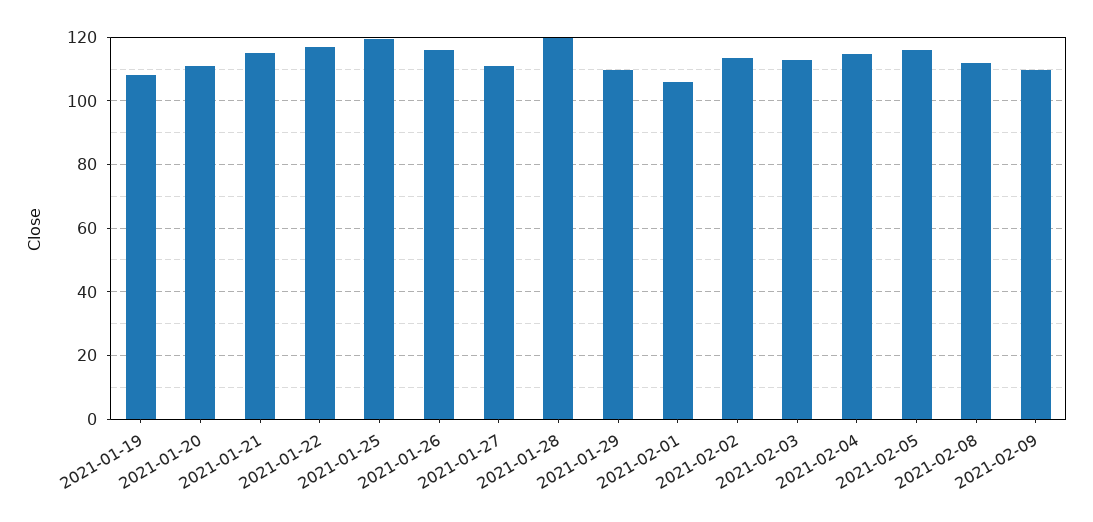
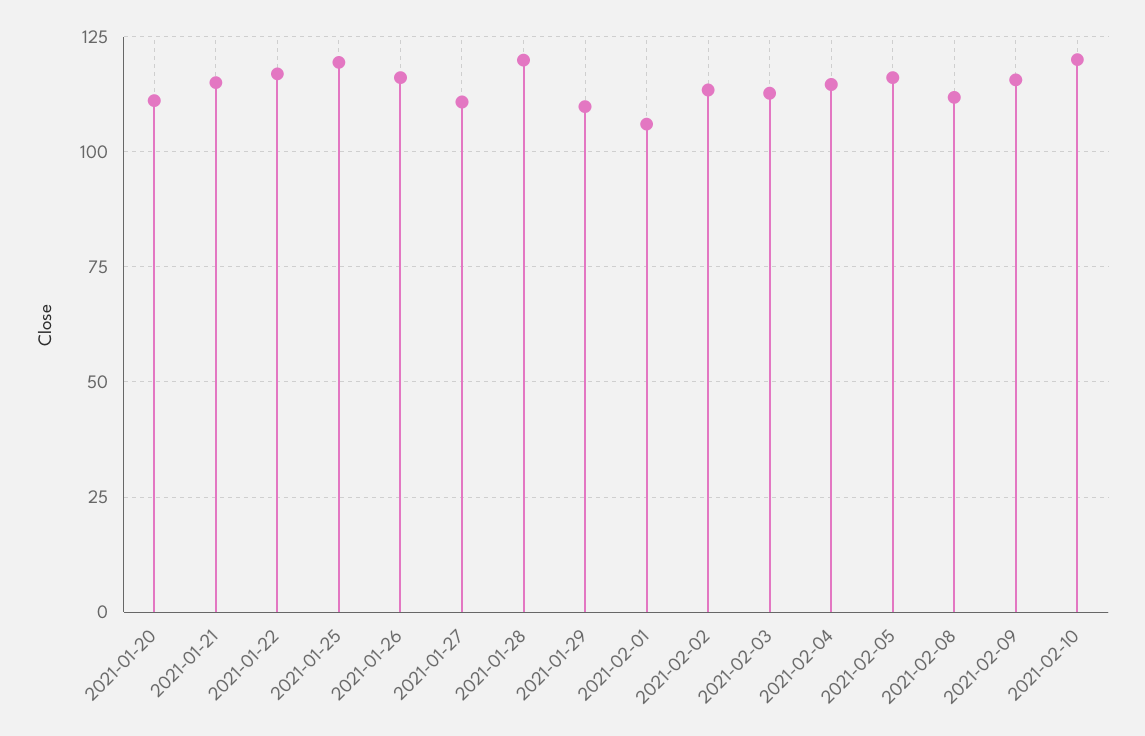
2021-01-19: 108 -> none
2021-02-09: 110 -> 115
2021-02-10: none -> 120

